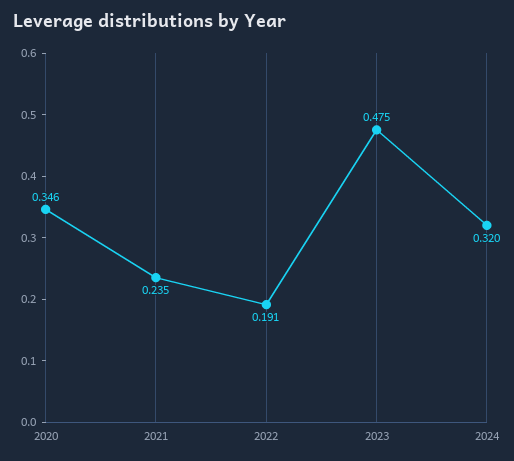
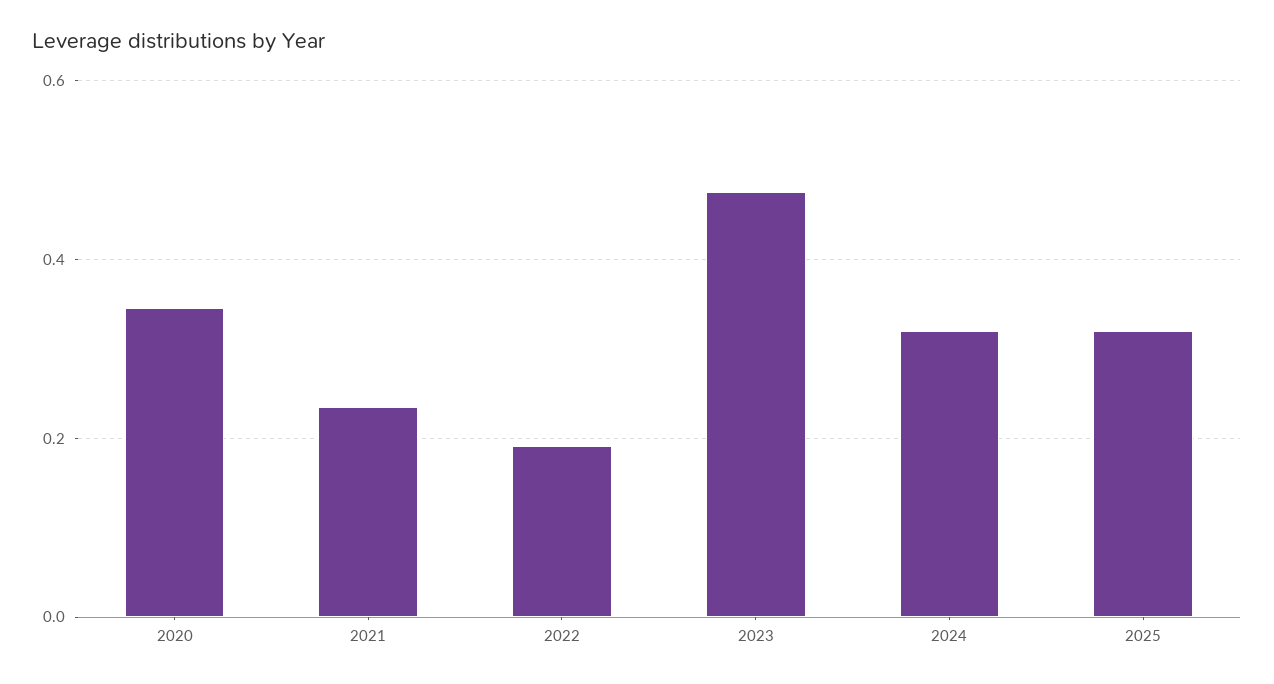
2025: none -> 0.32

